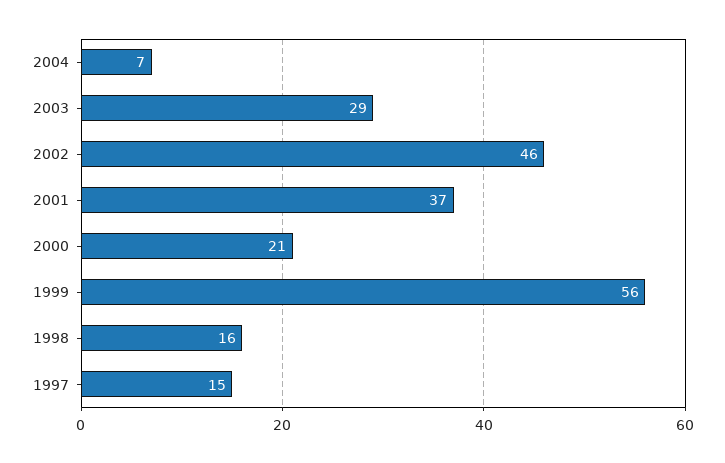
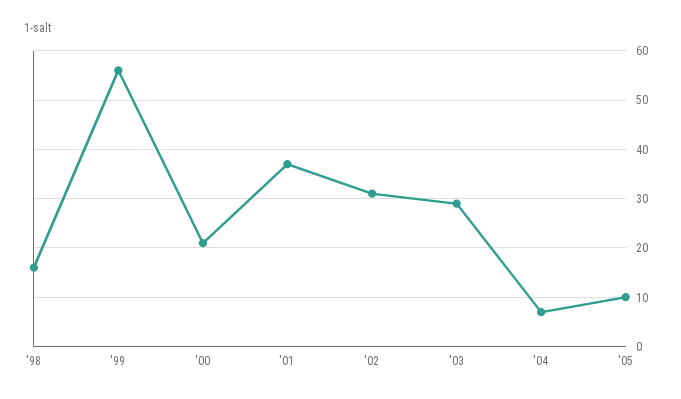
2002: 46 -> 30
1997: 15 -> none
'05: none -> 10

